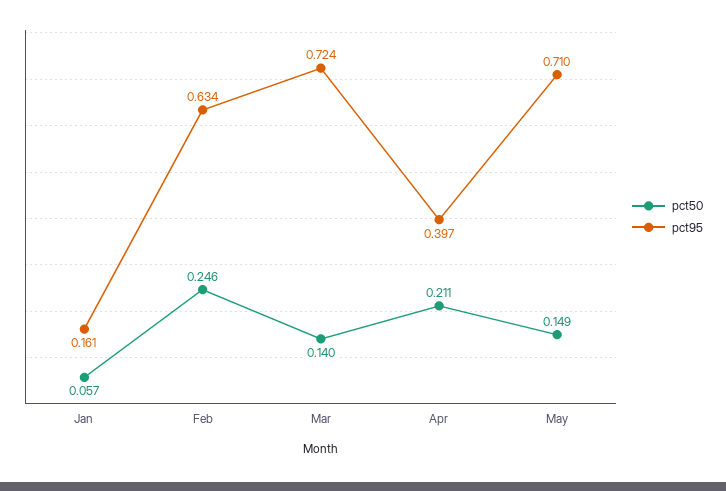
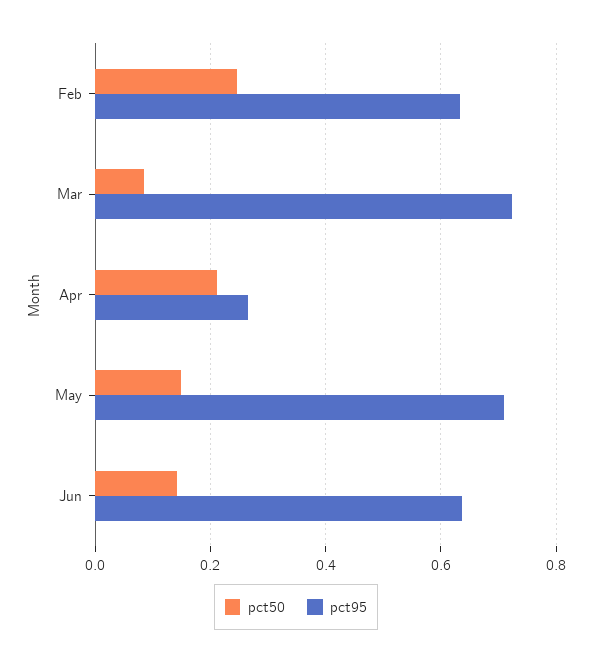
pct50, Jan: 0.057 -> none
pct95, Jan: 0.161 -> none
pct50, Mar: 0.14 -> 0.08
pct95, Apr: 0.397 -> 0.26
pct50, Jun: none -> 0.14
pct95, Jun: none -> 0.64

